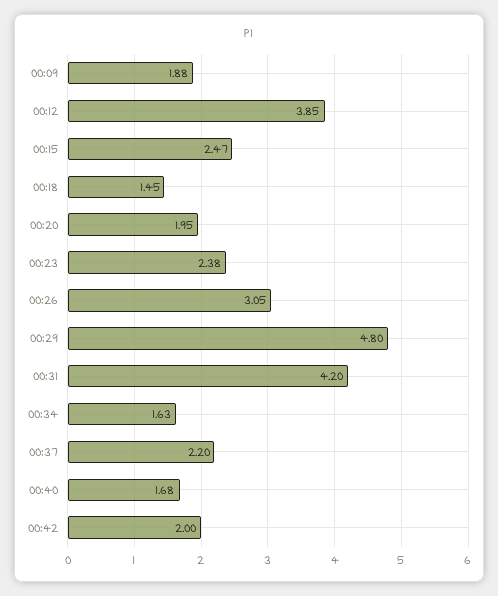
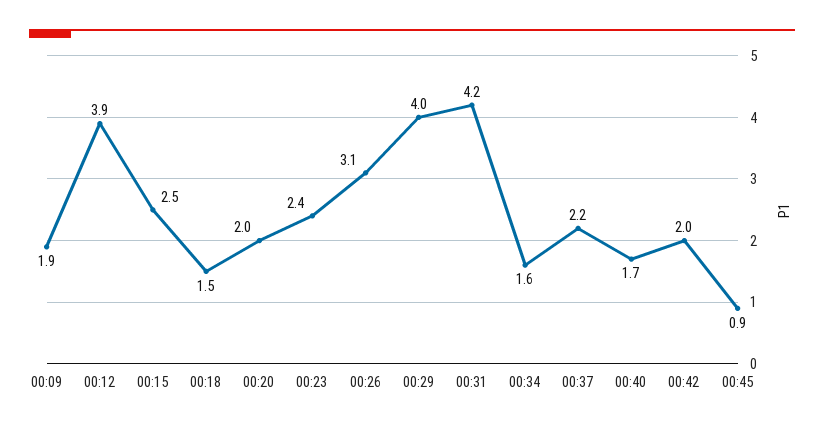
00:29: 4.8 -> 4
00:45: none -> 0.9

